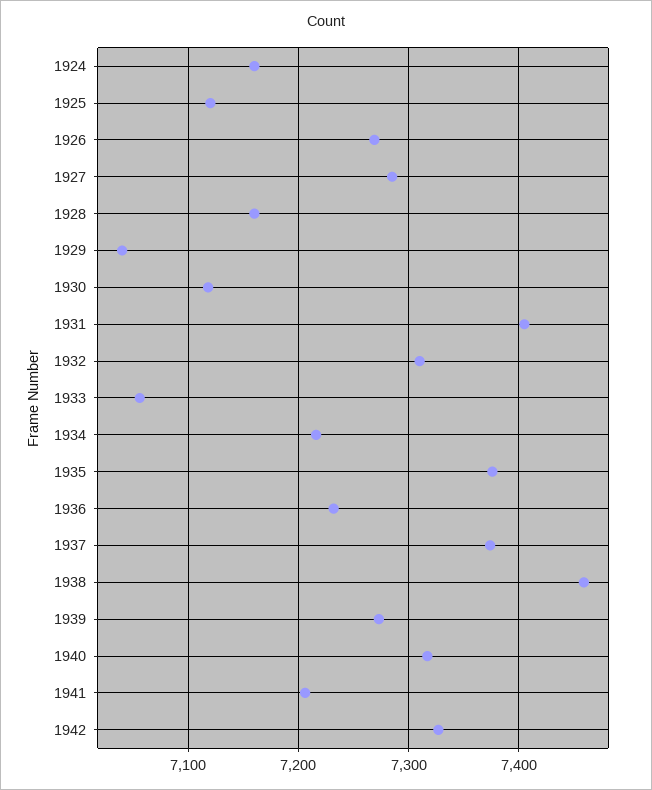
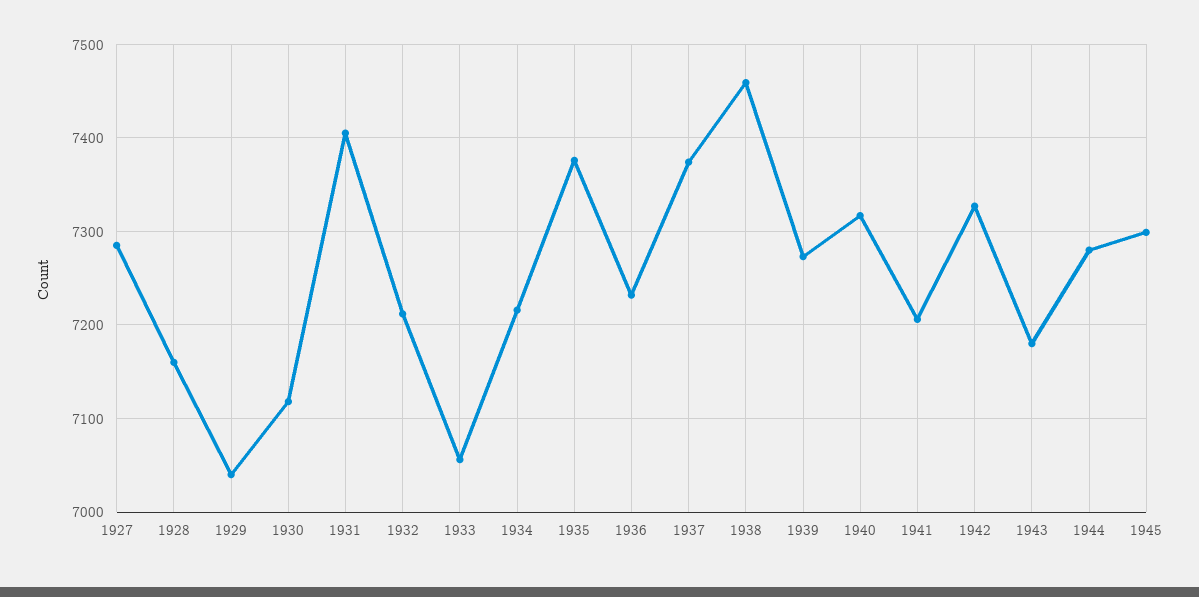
1924: 7160 -> none
1925: 7120 -> none
1926: 7270 -> none
1932: 7310 -> 7210
1943: none -> 7180
1944: none -> 7280
1945: none -> 7300

